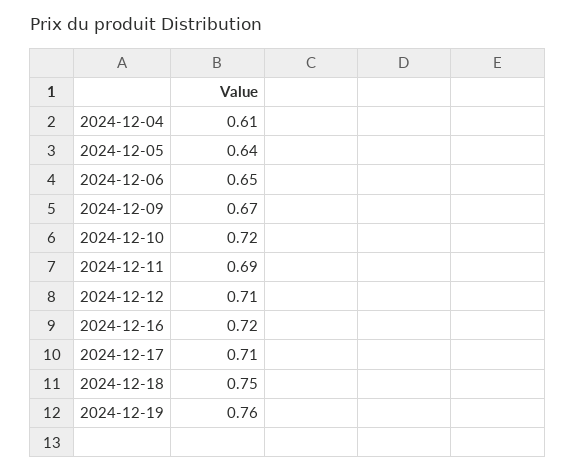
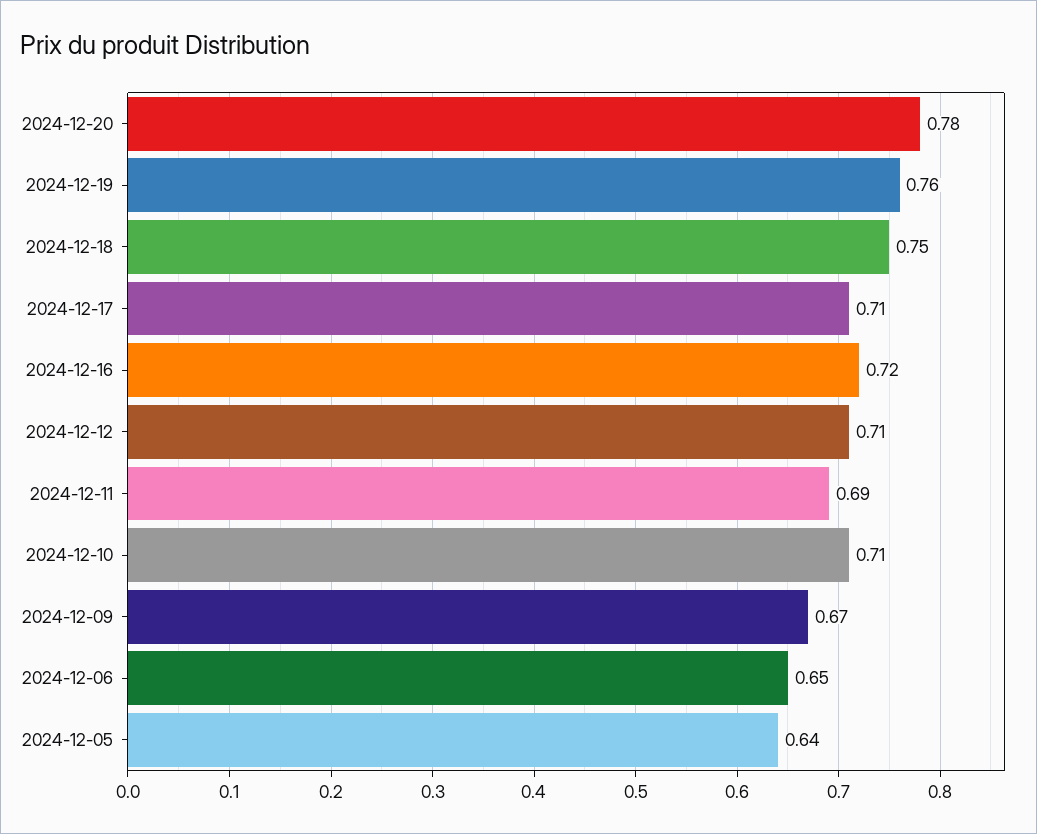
2024-12-04: 0.61 -> none
2024-12-10: 0.72 -> 0.71
2024-12-20: none -> 0.78

